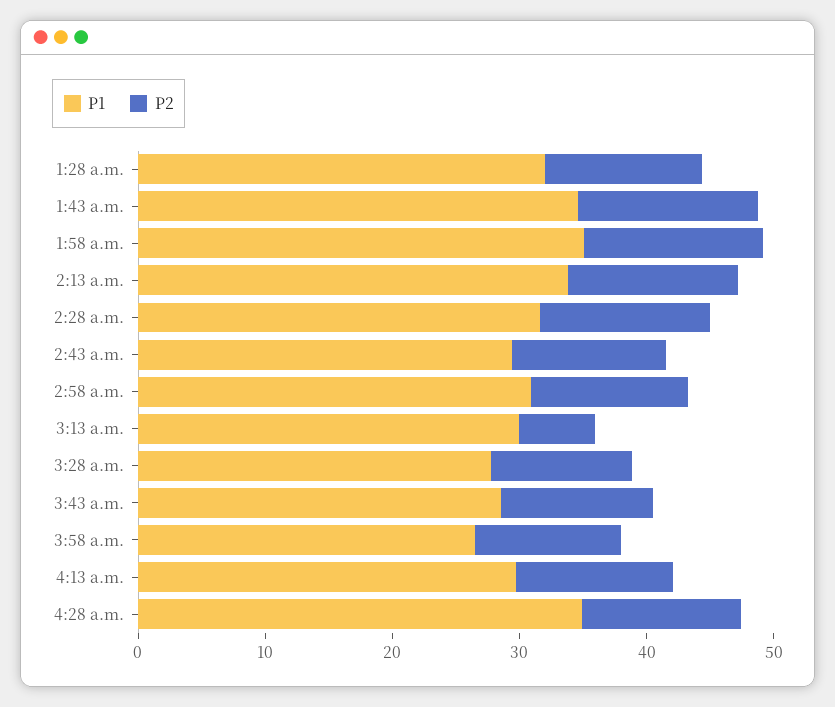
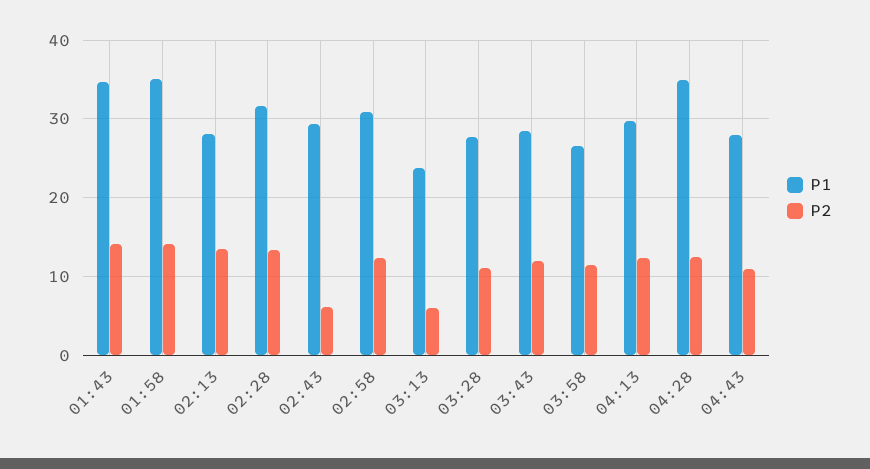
P1, 1:28 a.m.: 32 -> none
P2, 1:28 a.m.: 12 -> none
P1, 2:13 a.m.: 34 -> 28
P2, 2:43 a.m.: 12 -> 6
P1, 3:13 a.m.: 30 -> 24
P1, 04:43: none -> 28
P2, 04:43: none -> 11

